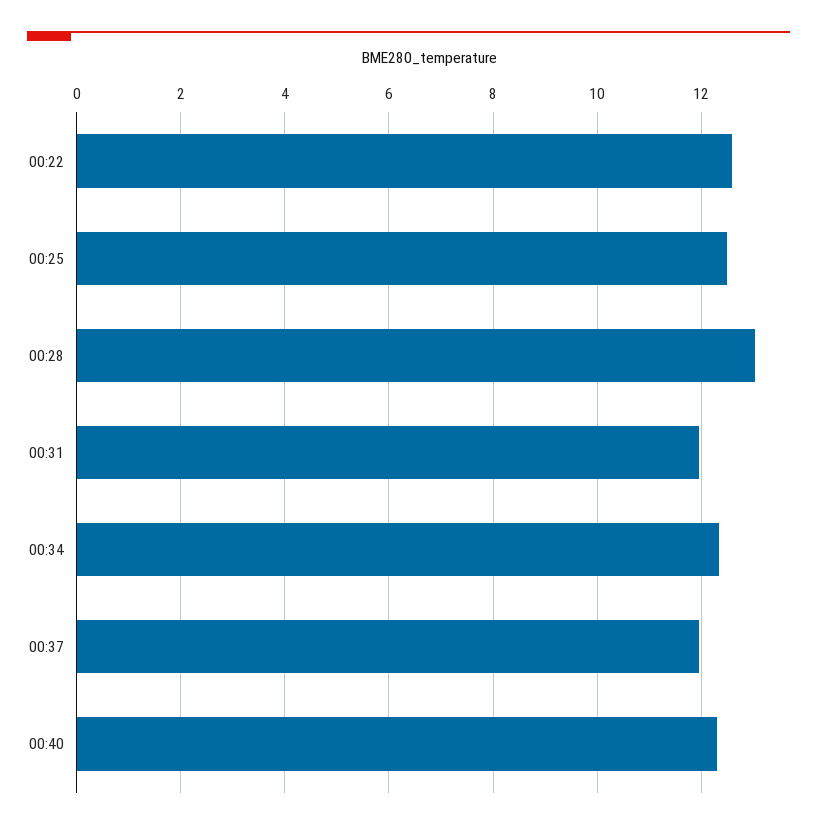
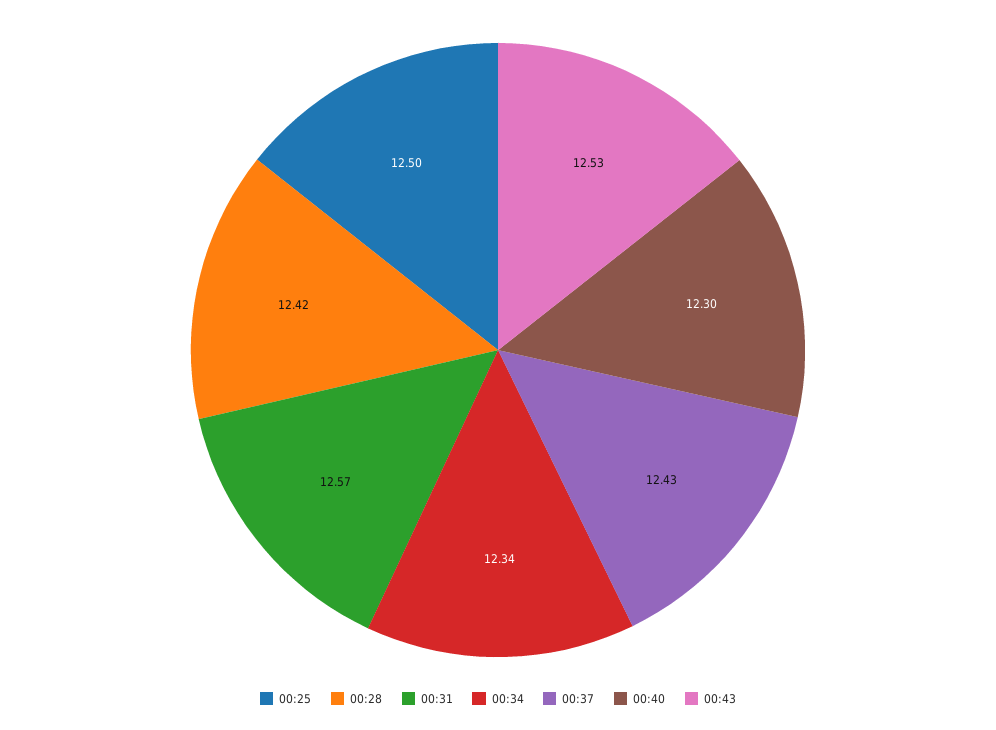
00:22: 12.6 -> none
00:28: 13 -> 12.42
00:31: 12 -> 12.57
00:37: 12 -> 12.43
00:43: none -> 12.53

